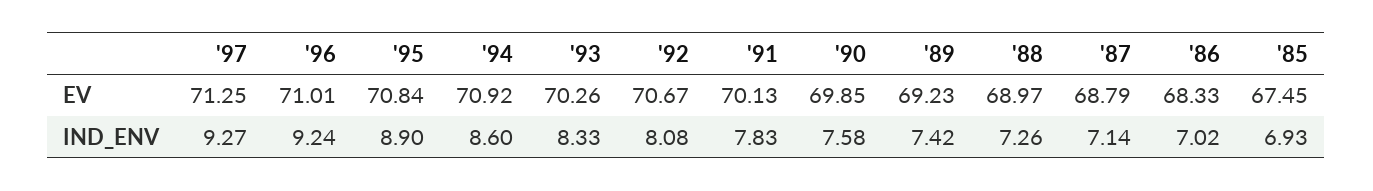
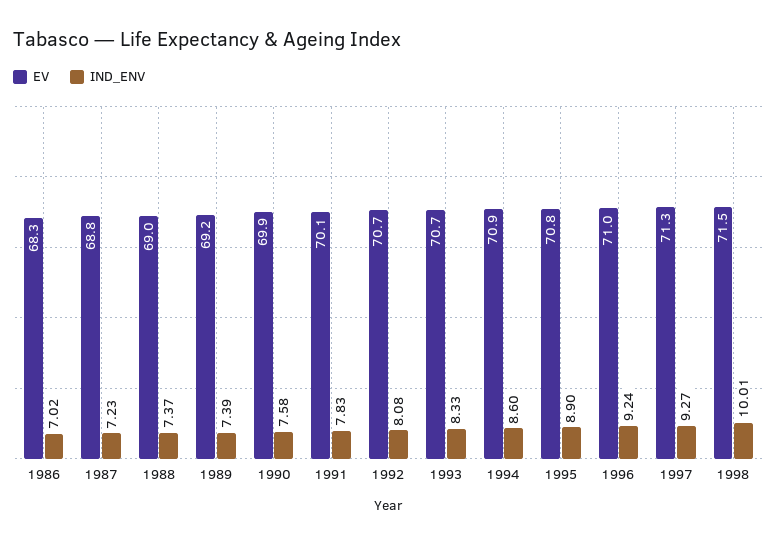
EV, '93: 70.26 -> 70.7
EV, '85: 67.45 -> none
IND_ENV, '89: 7.42 -> 7.39
IND_ENV, '88: 7.26 -> 7.37
IND_ENV, '87: 7.14 -> 7.23
IND_ENV, '85: 6.93 -> none
EV, 1998: none -> 71.5
IND_ENV, 1998: none -> 10.01

